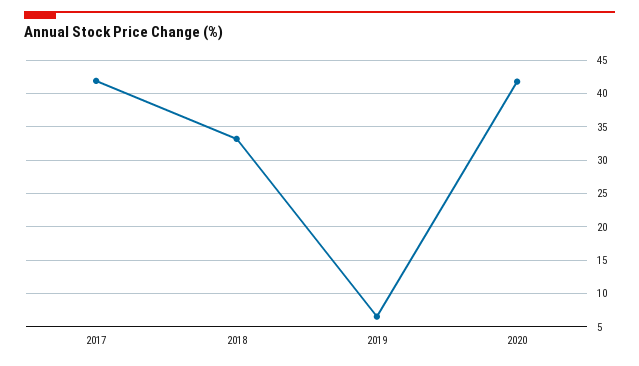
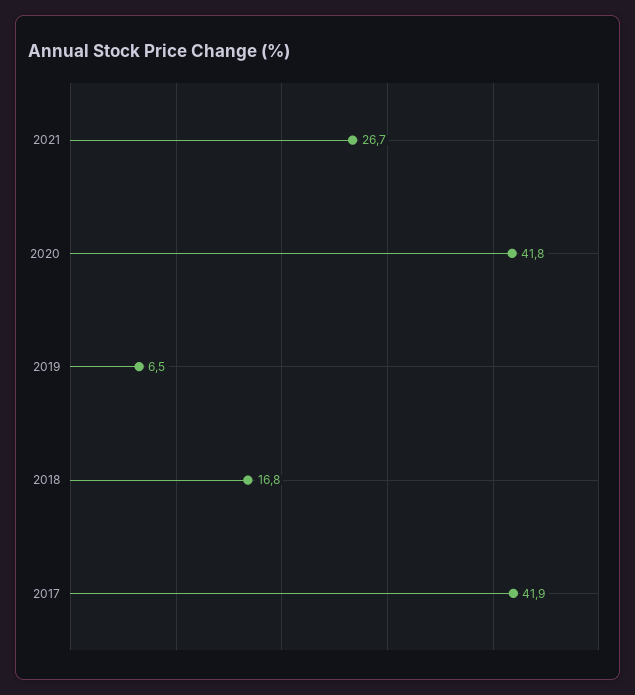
2018: 33 -> 16.8
2021: none -> 26.7

